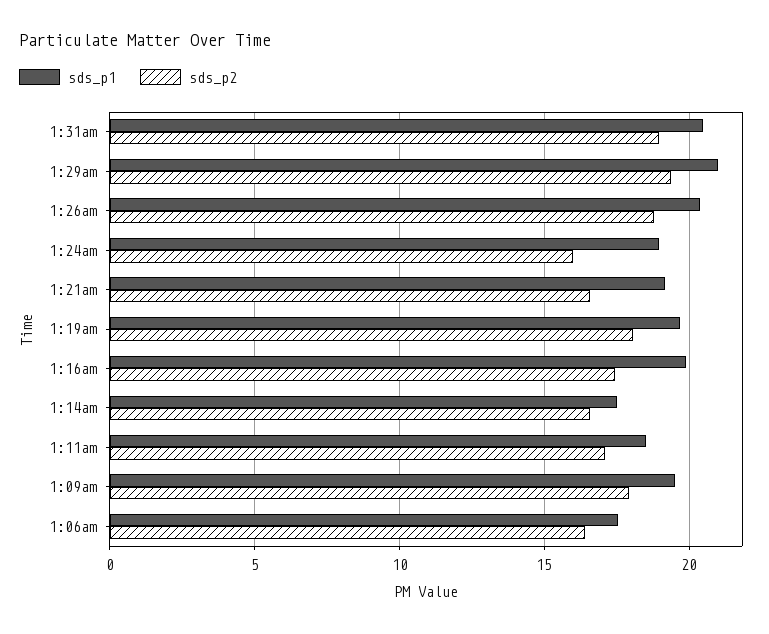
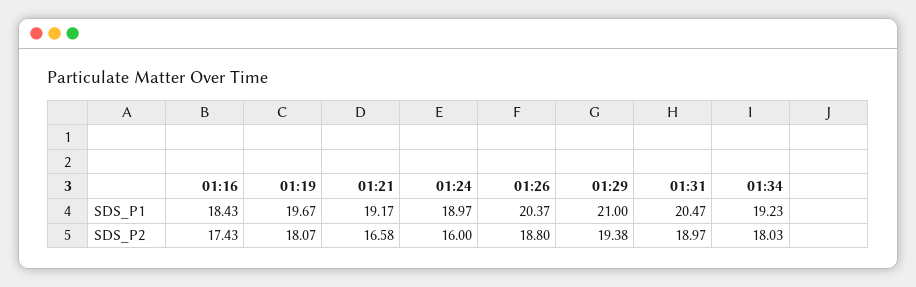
sds_p1, 1:16am: 20 -> 18.43
sds_p1, 1:14am: 17.5 -> none
sds_p2, 1:14am: 16.5 -> none
sds_p1, 1:11am: 18.5 -> none
sds_p2, 1:11am: 17 -> none
sds_p1, 1:09am: 19.5 -> none
sds_p2, 1:09am: 18 -> none
sds_p1, 1:06am: 17.5 -> none
sds_p2, 1:06am: 16.5 -> none
sds_p1, 01:34: none -> 19.23
sds_p2, 01:34: none -> 18.03

